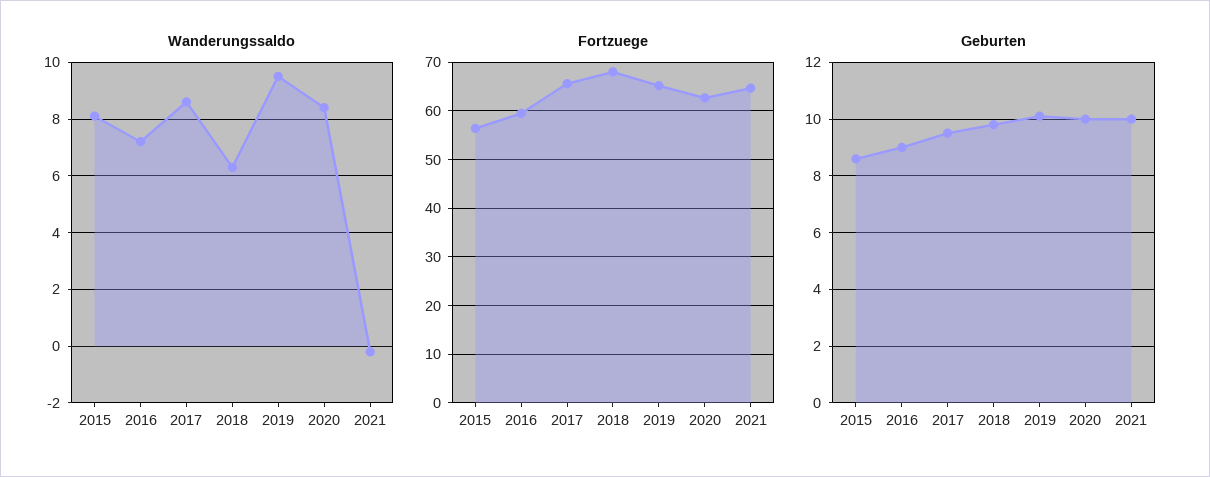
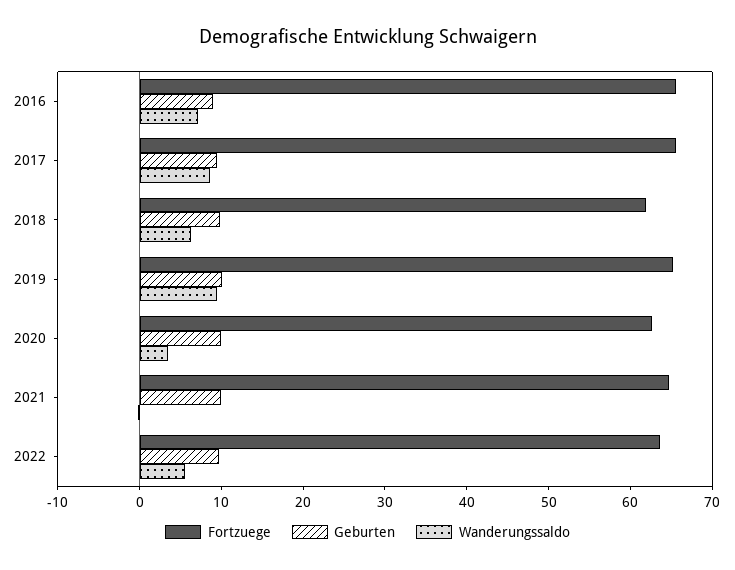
Wanderungssaldo, 2015: 8 -> none
Wanderungssaldo, 2020: 8.5 -> 4
Fortzuege, 2015: 56 -> none
Fortzuege, 2016: 60 -> 66
Fortzuege, 2018: 68 -> 62
Geburten, 2015: 8.5 -> none
Fortzuege, 2022: none -> 64
Geburten, 2022: none -> 10
Wanderungssaldo, 2022: none -> 6

